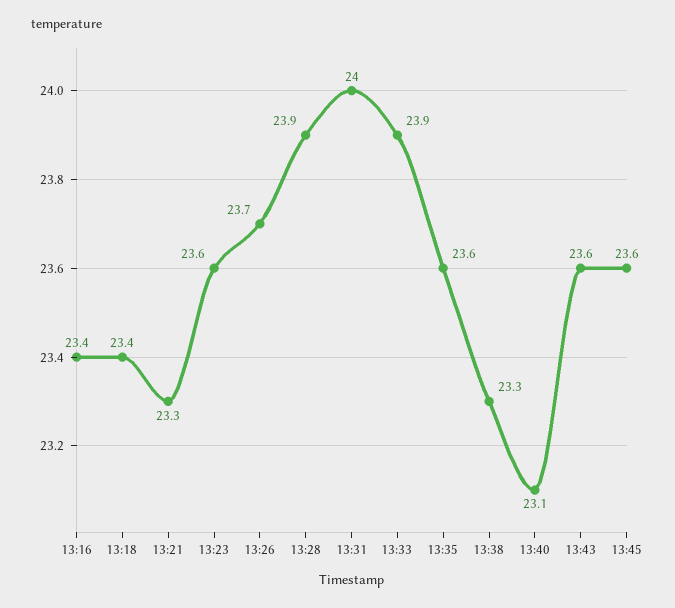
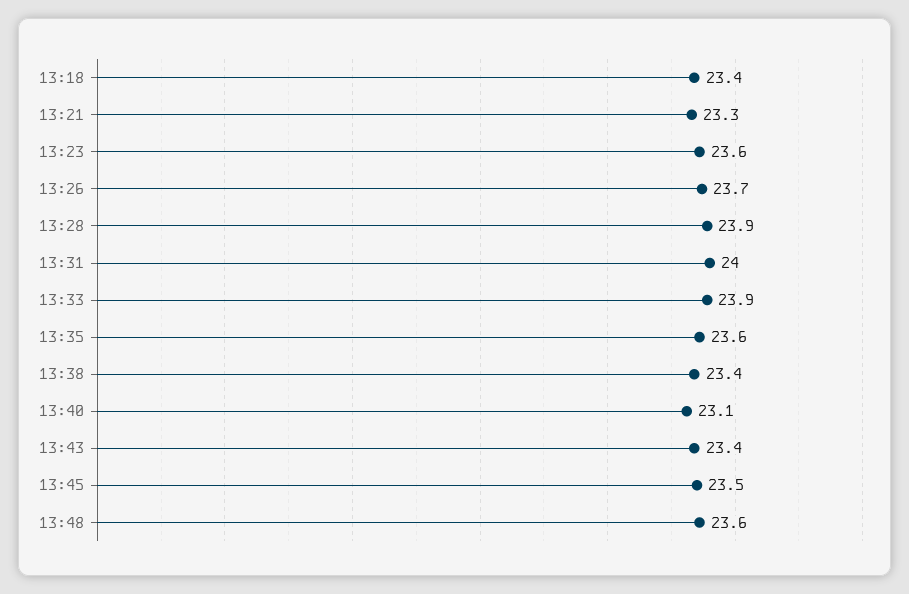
13:16: 23.4 -> none
13:38: 23.3 -> 23.4
13:43: 23.6 -> 23.4
13:45: 23.6 -> 23.5
13:48: none -> 23.6

